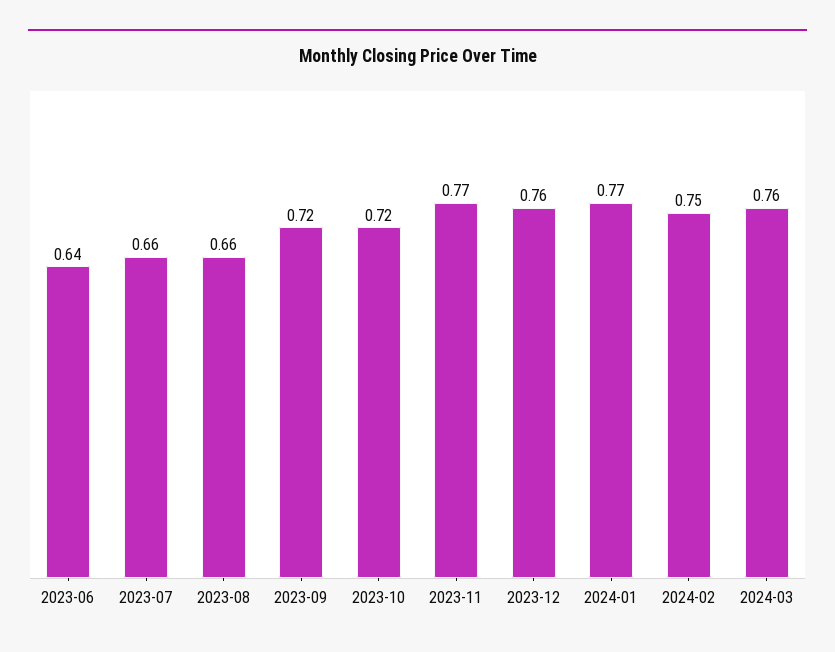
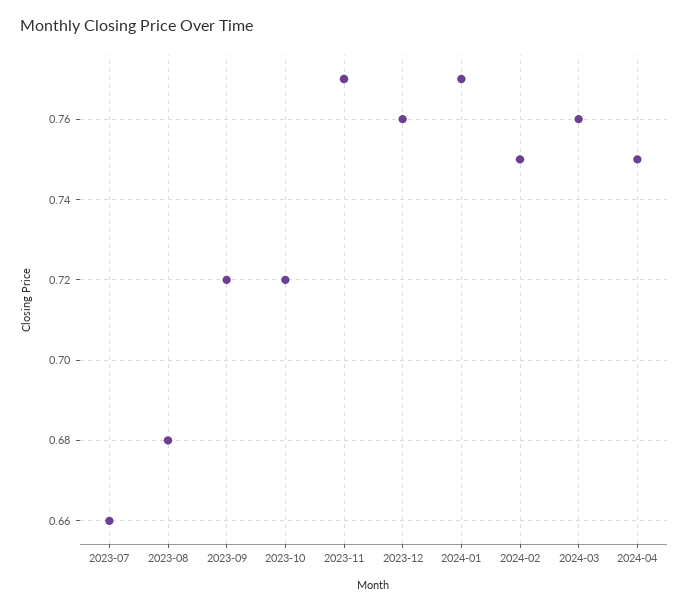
2023-06: 0.64 -> none
2023-08: 0.66 -> 0.68
2024-04: none -> 0.75

